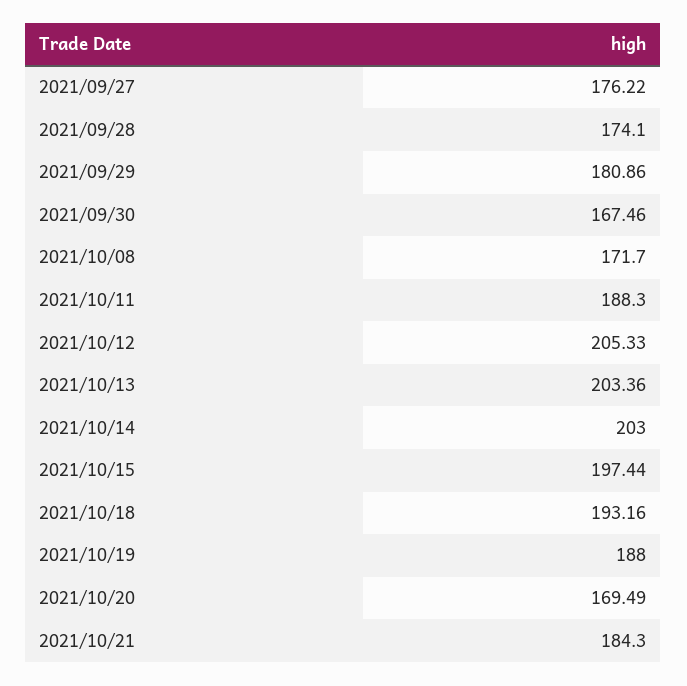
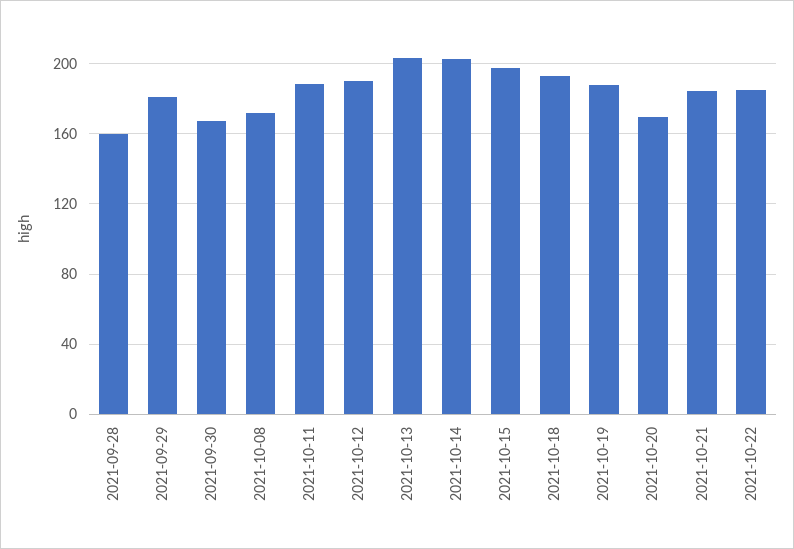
2021/09/27: 176.22 -> none
2021/09/28: 174.1 -> 160
2021/10/12: 205.33 -> 190
2021-10-22: none -> 185

